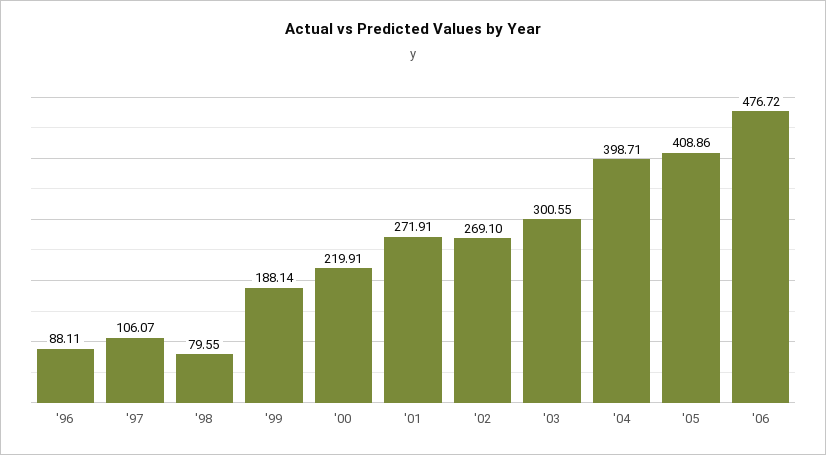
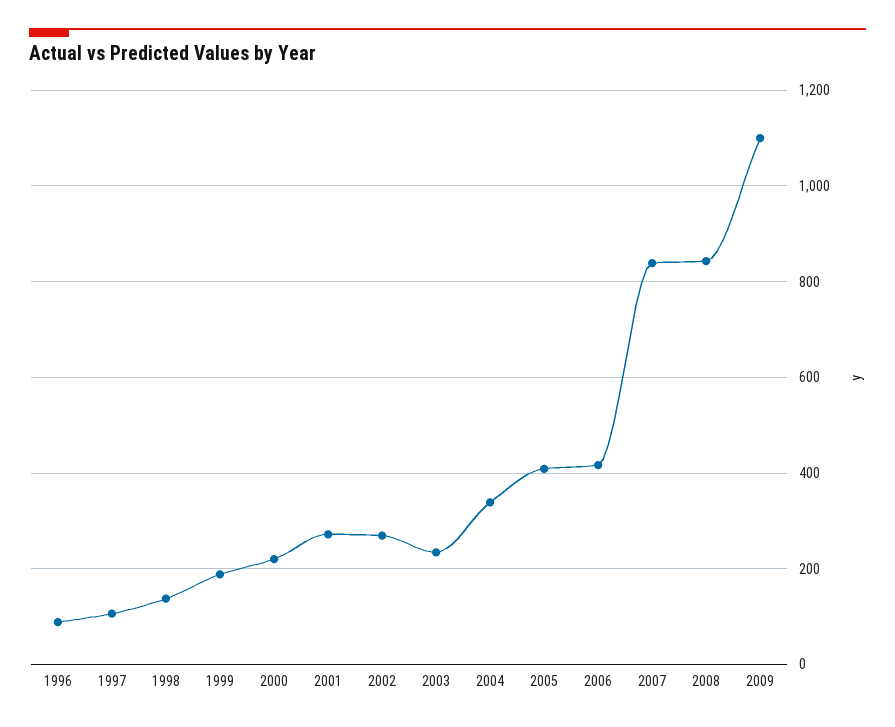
'98: 79.55 -> 140
'03: 300.55 -> 240
'04: 398.71 -> 340
'06: 476.72 -> 420
2007: none -> 840
2008: none -> 840
2009: none -> 1100

